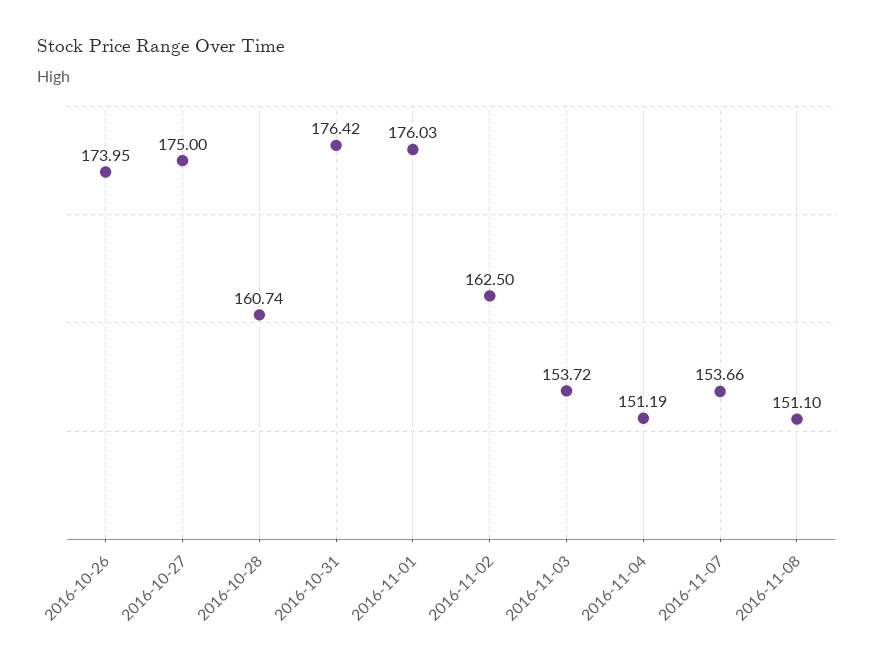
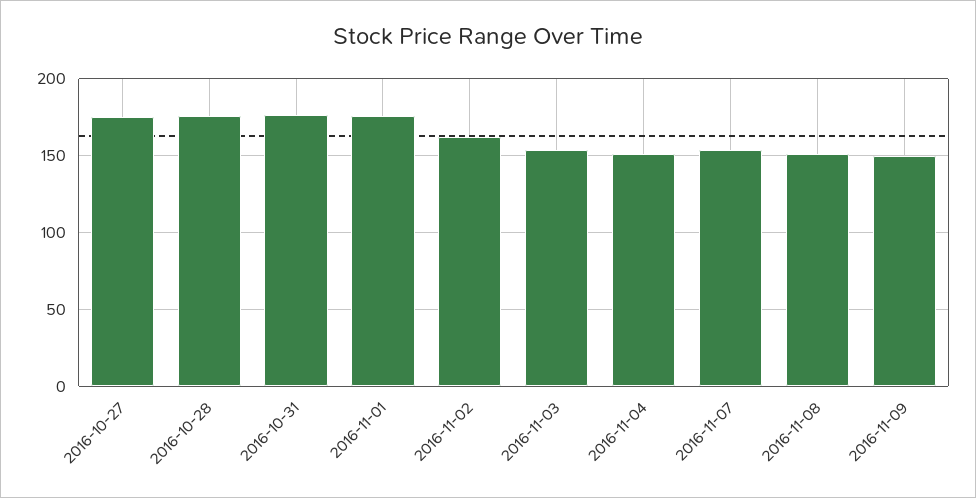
2016-10-26: 173.95 -> none
2016-10-28: 160.74 -> 175
2016-11-09: none -> 150

